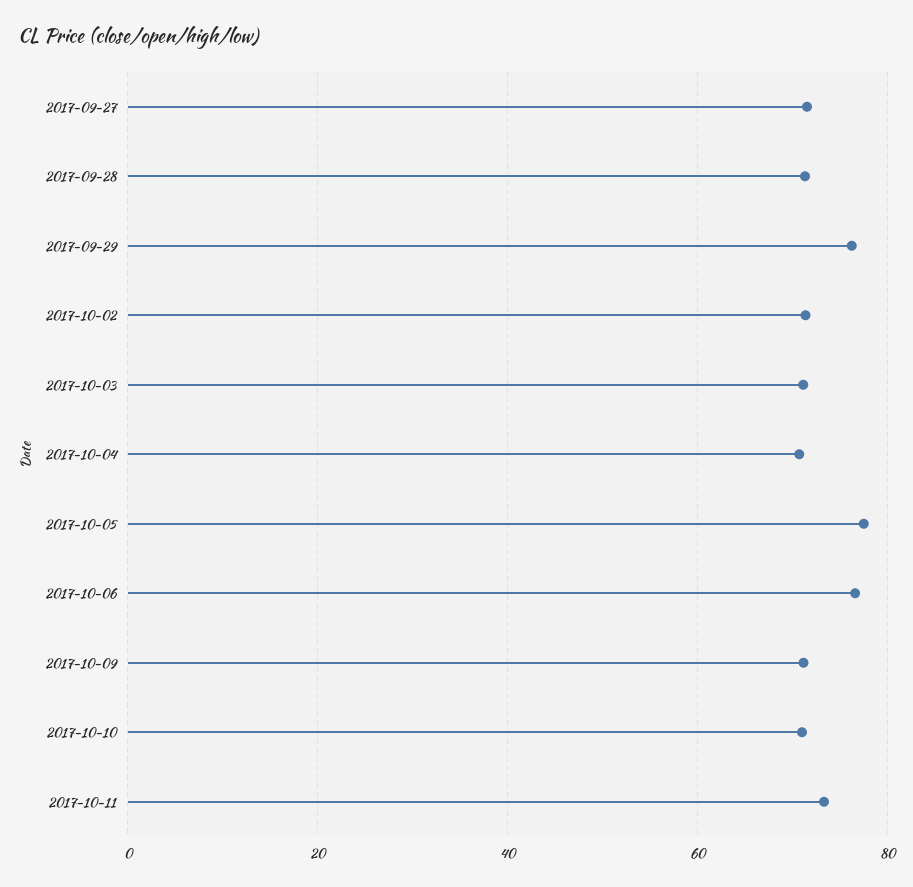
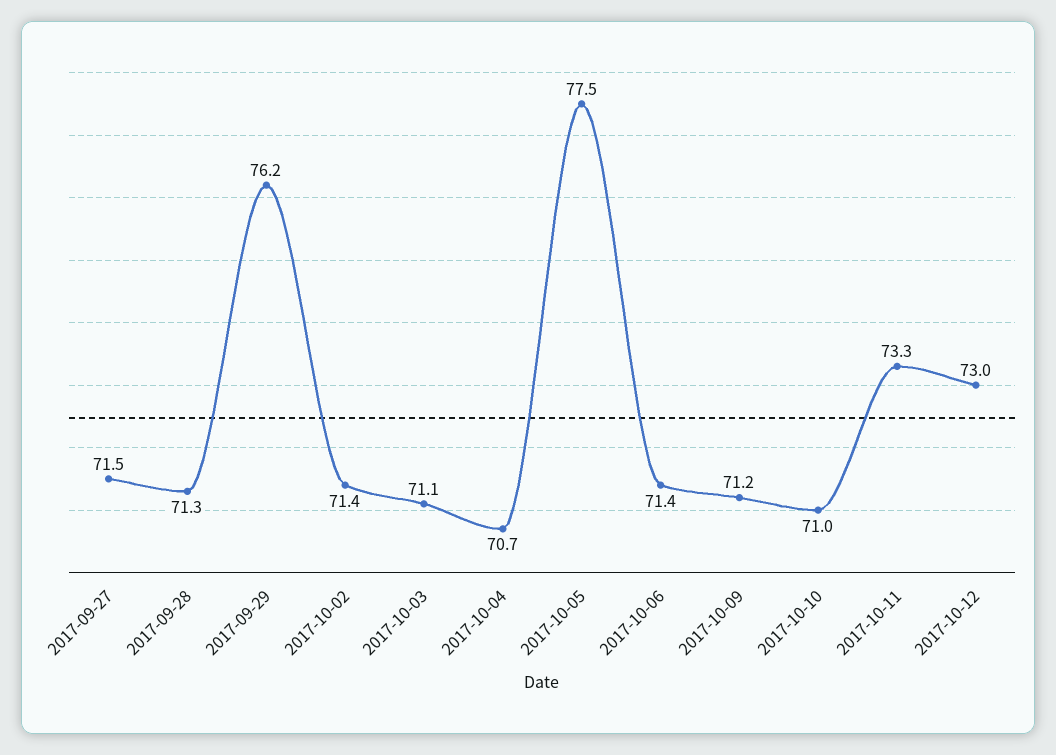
2017-10-06: 76 -> 71.4
2017-10-12: none -> 73

